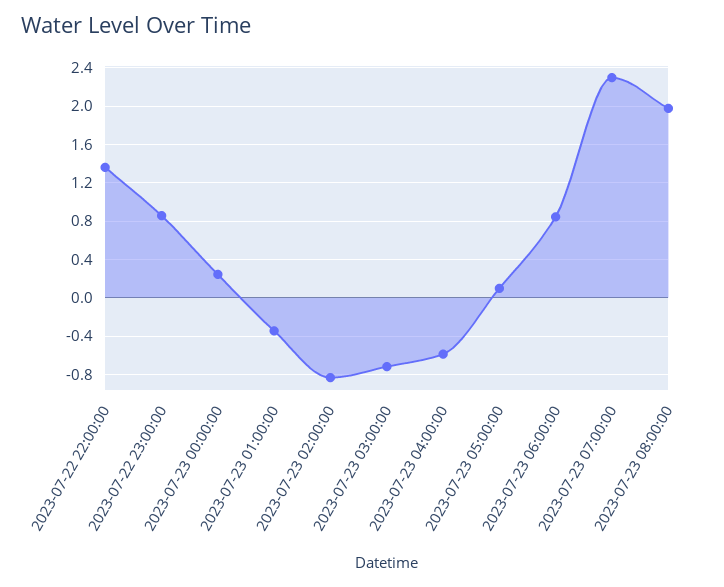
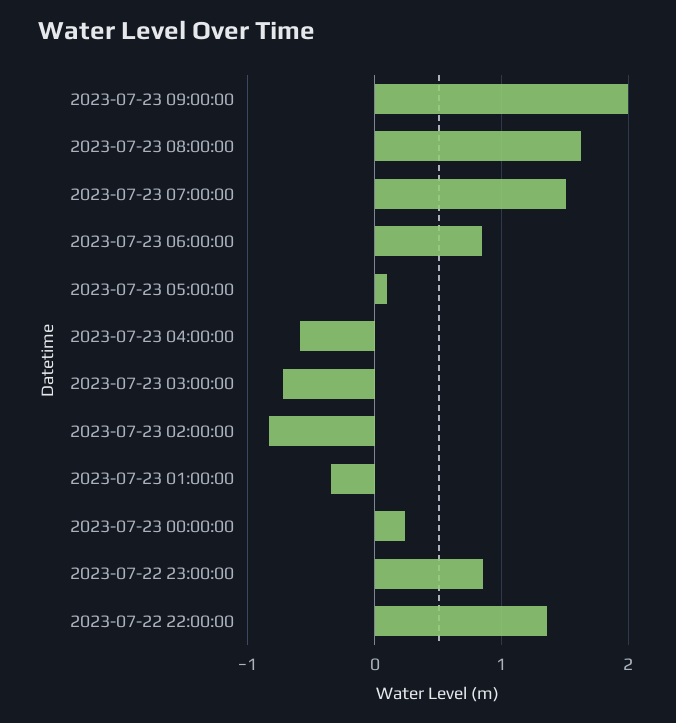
2023-07-23 07:00:00: 2.3 -> 1.5
2023-07-23 08:00:00: 2 -> 1.6
2023-07-23 09:00:00: none -> 2

